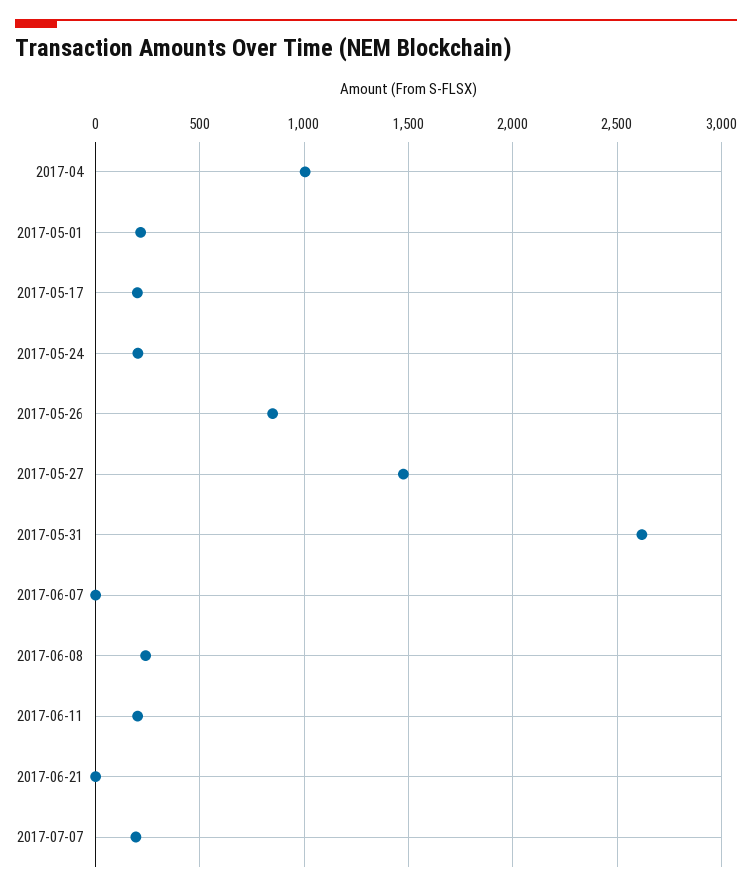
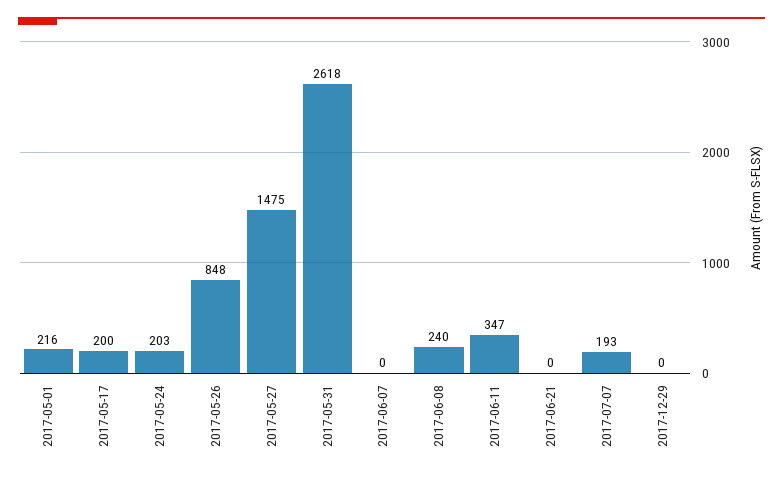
2017-04: 1000 -> none
2017-06-11: 200 -> 347
2017-12-29: none -> 0

